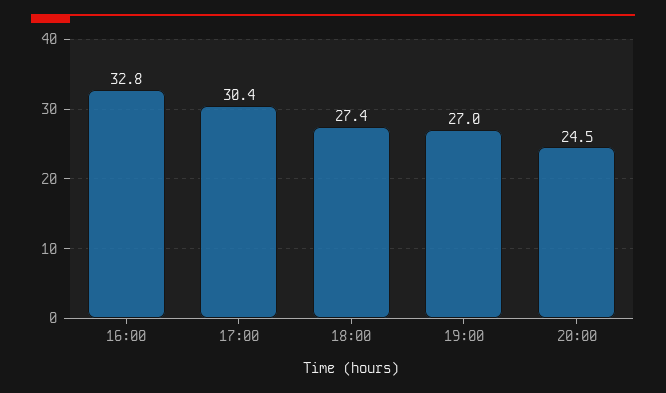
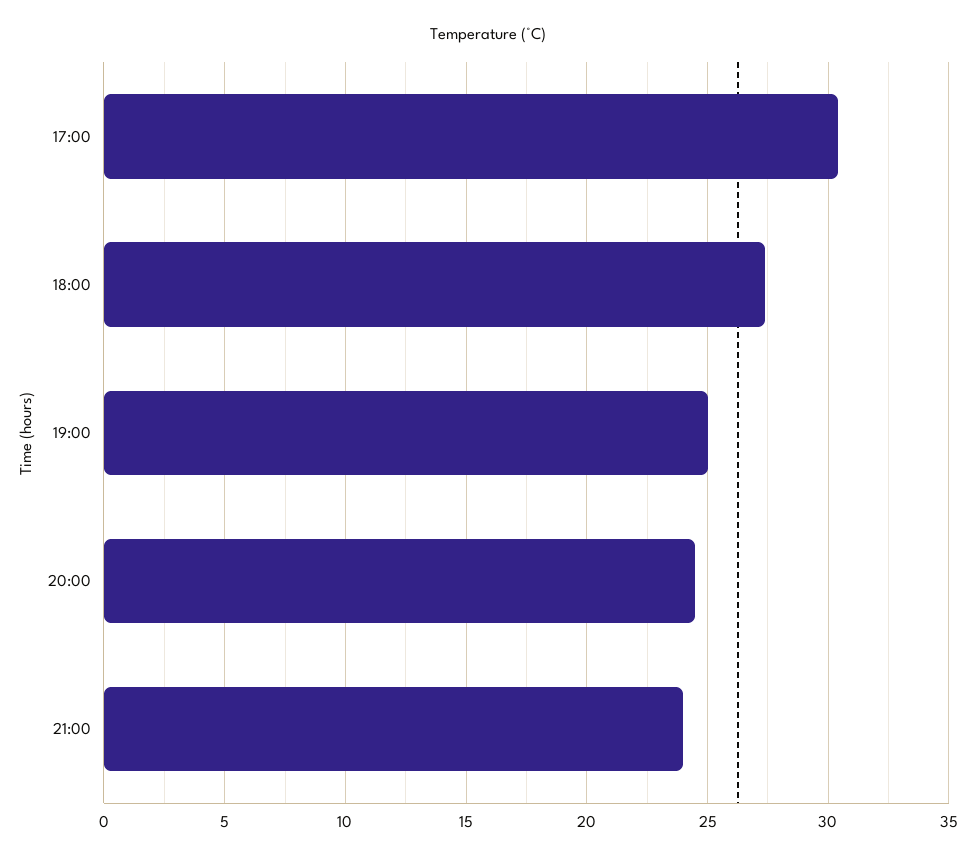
16:00: 32.8 -> none
19:00: 27 -> 25
21:00: none -> 24

